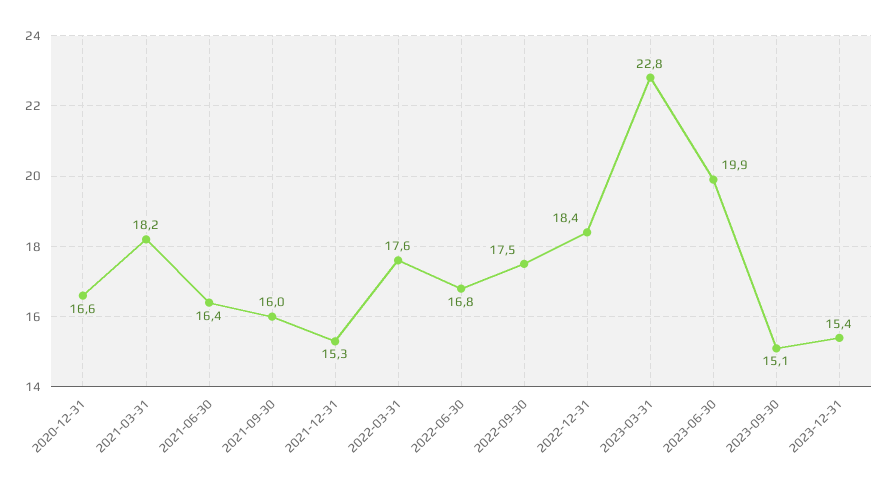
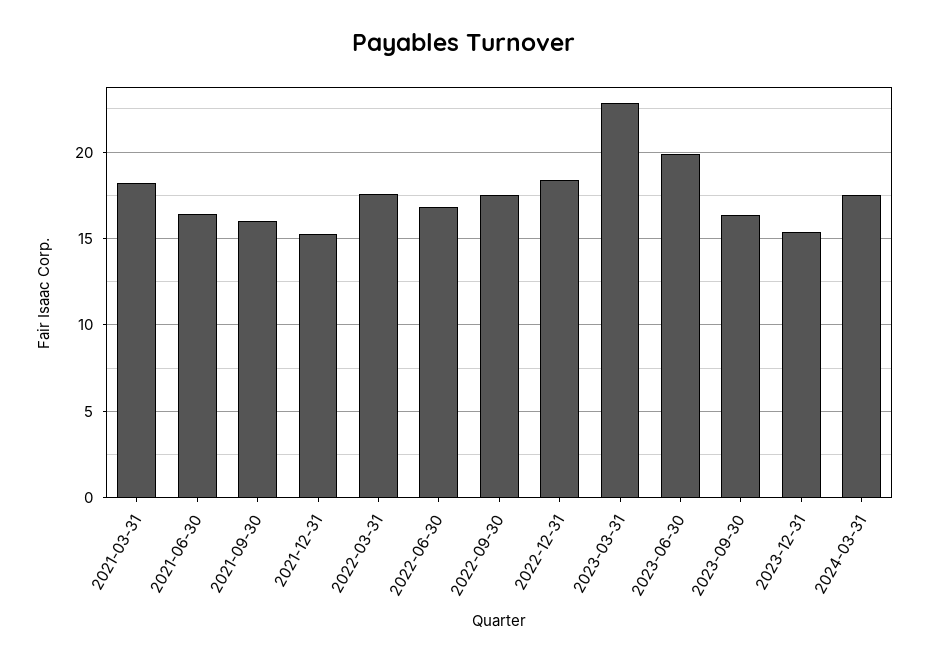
2020-12-31: 16.6 -> none
2023-09-30: 15.1 -> 16.5
2024-03-31: none -> 17.5

